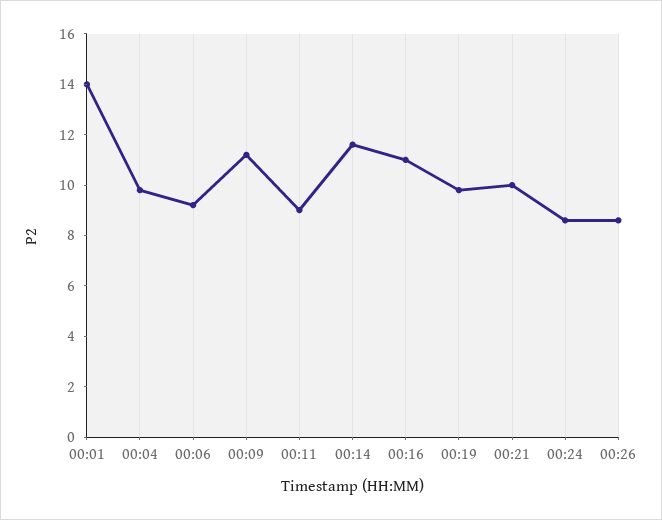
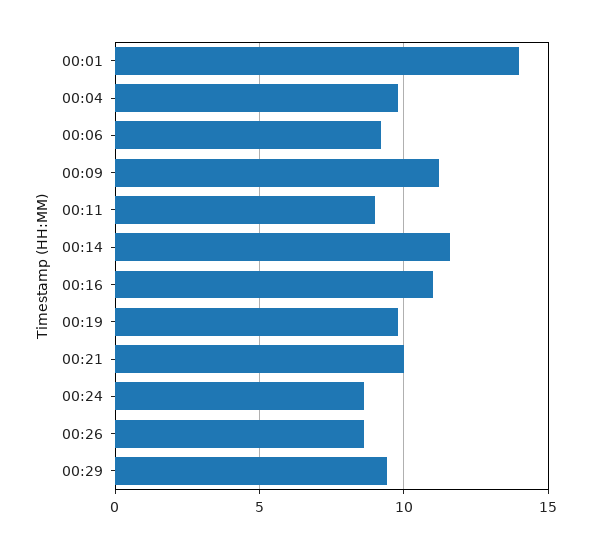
00:29: none -> 9.5

